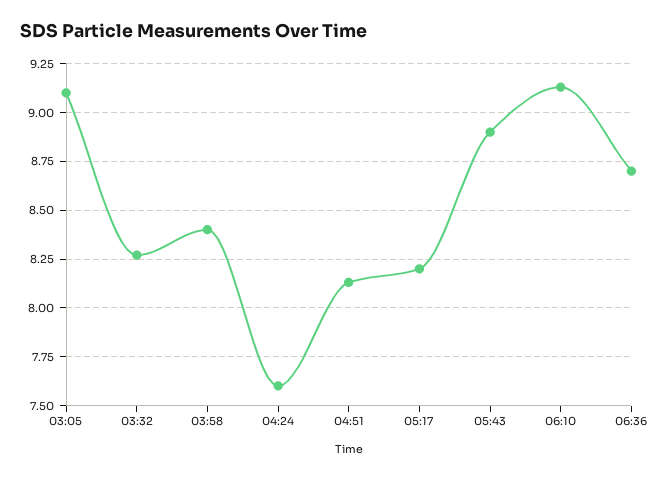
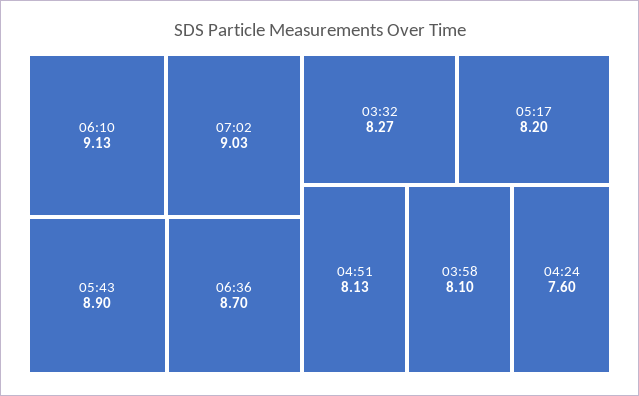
03:05: 9.1 -> none
03:58: 8.4 -> 8.1
07:02: none -> 9.03

